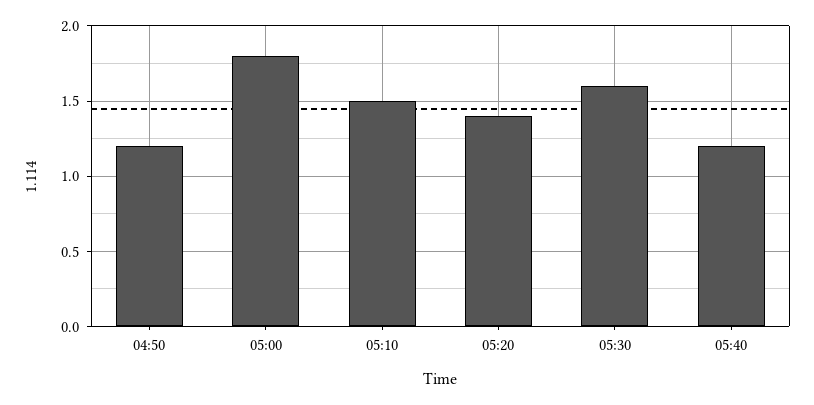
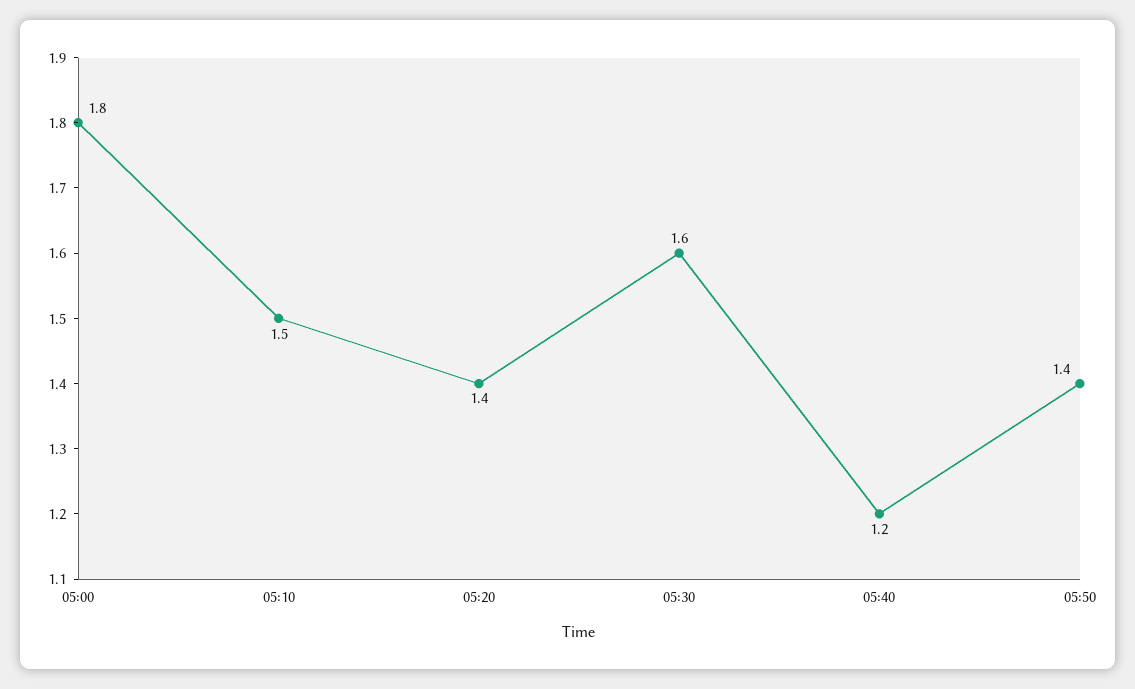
04:50: 1.2 -> none
05:50: none -> 1.4

